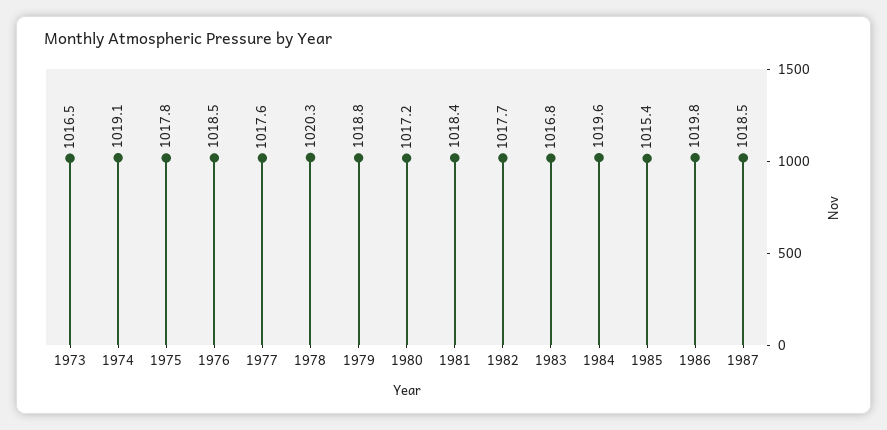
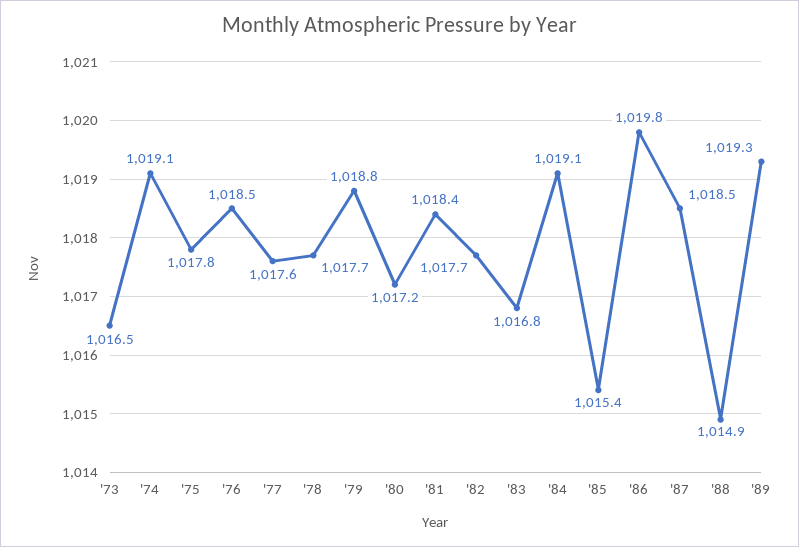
1978: 1020.3 -> 1017.7
1984: 1019.6 -> 1019.1
'88: none -> 1014.9
'89: none -> 1019.3

